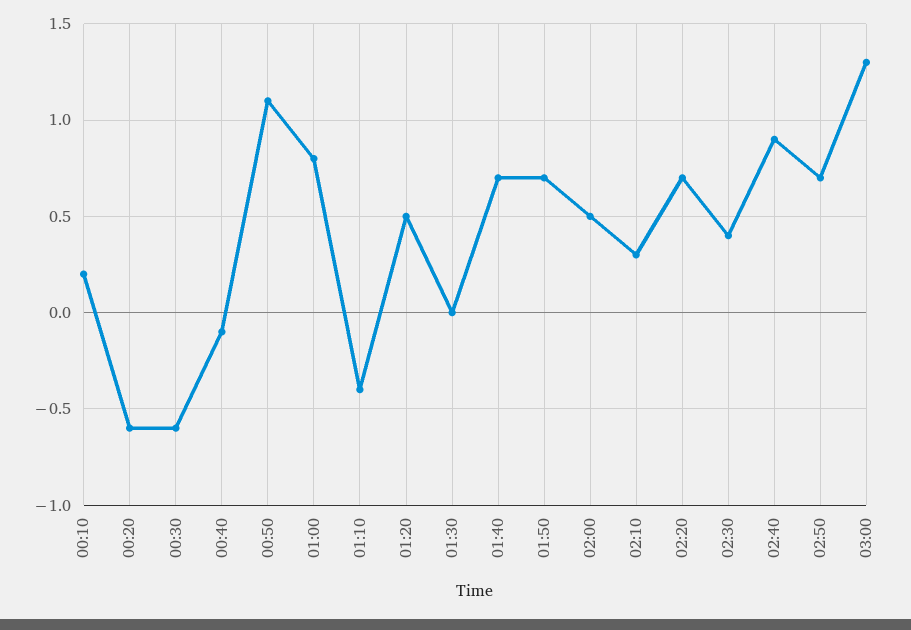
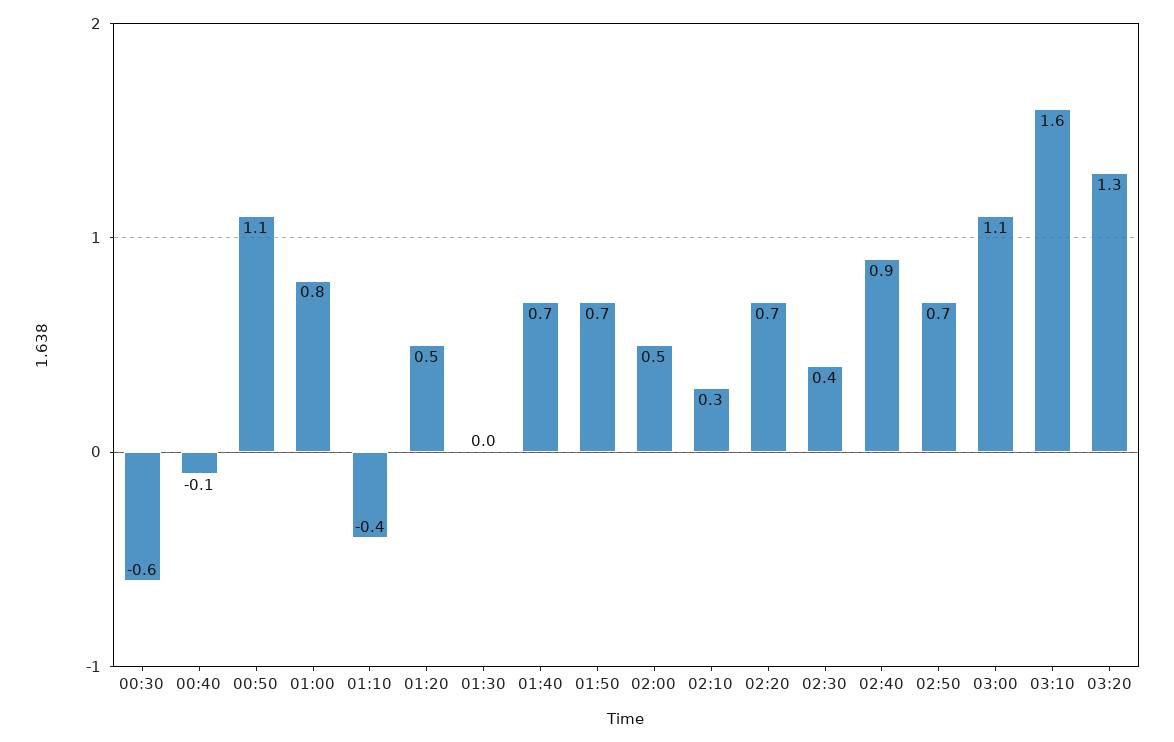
00:10: 0.2 -> none
00:20: -0.6 -> none
03:00: 1.3 -> 1.1
03:10: none -> 1.6
03:20: none -> 1.3

